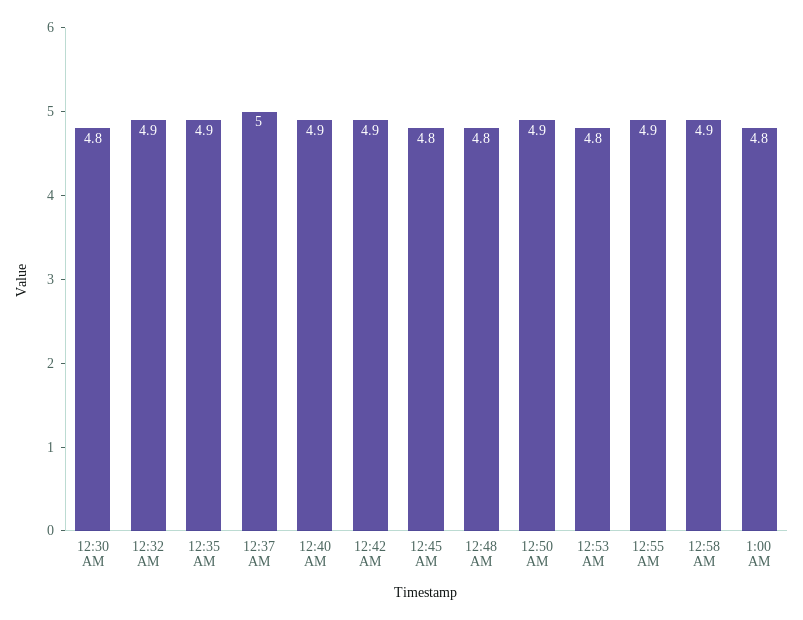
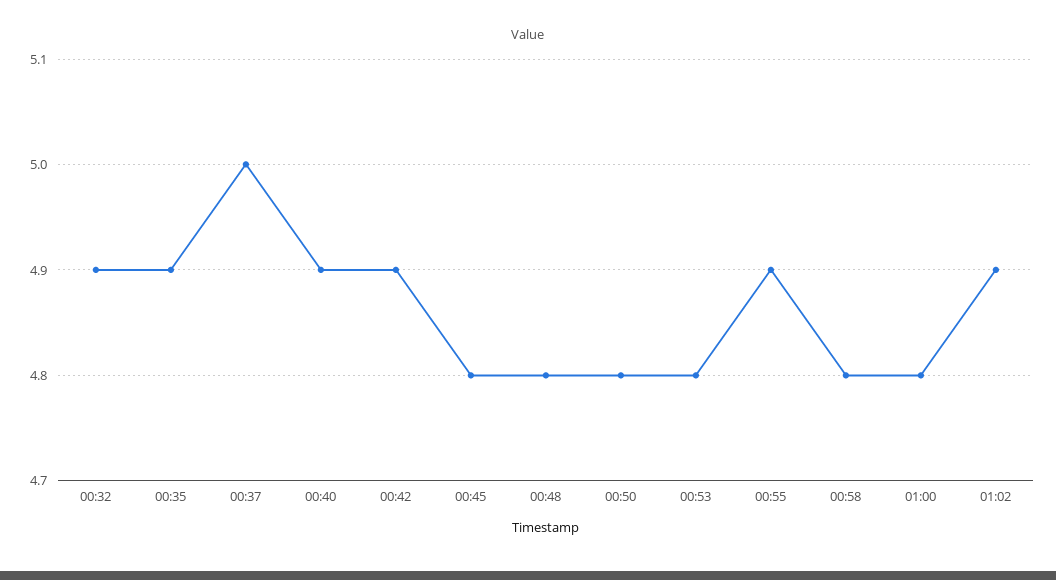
12:30 AM: 4.8 -> none
12:50 AM: 4.9 -> 4.8
12:58 AM: 4.9 -> 4.8
01:02: none -> 4.9

